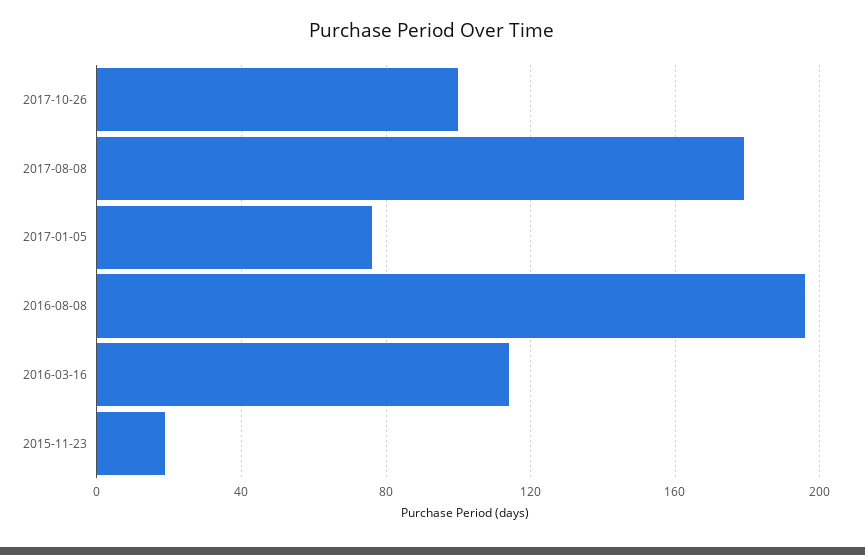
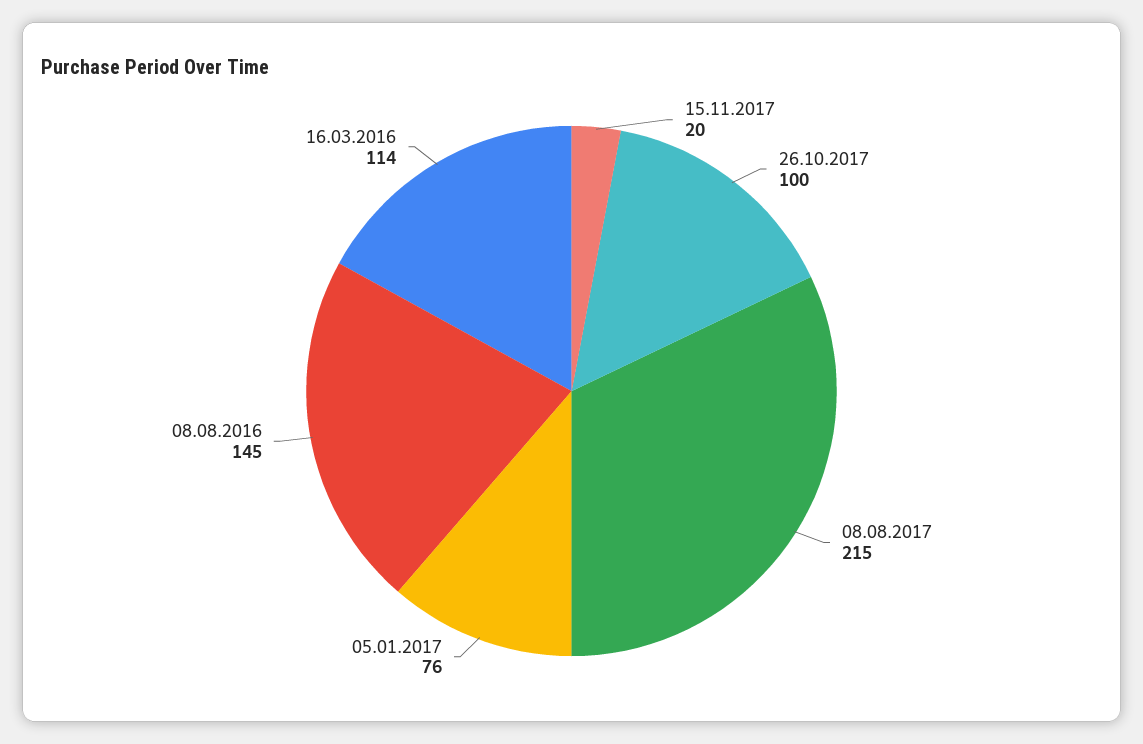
2017-08-08: 180 -> 215
2016-08-08: 195 -> 145
2015-11-23: 20 -> none
15.11.2017: none -> 20

